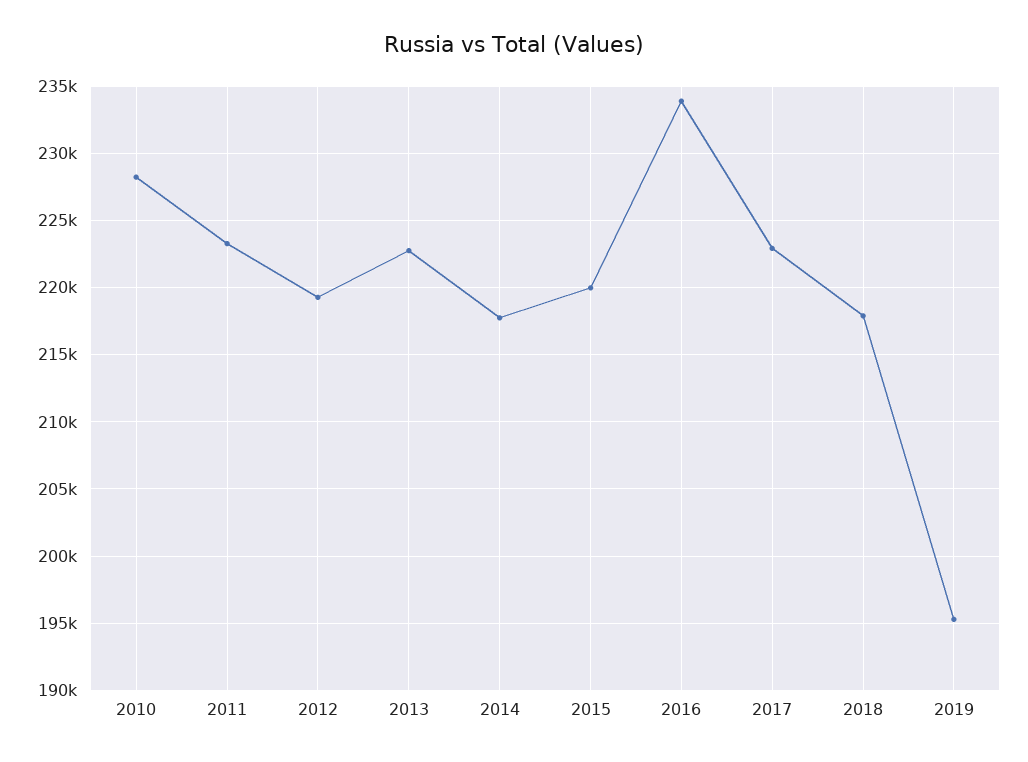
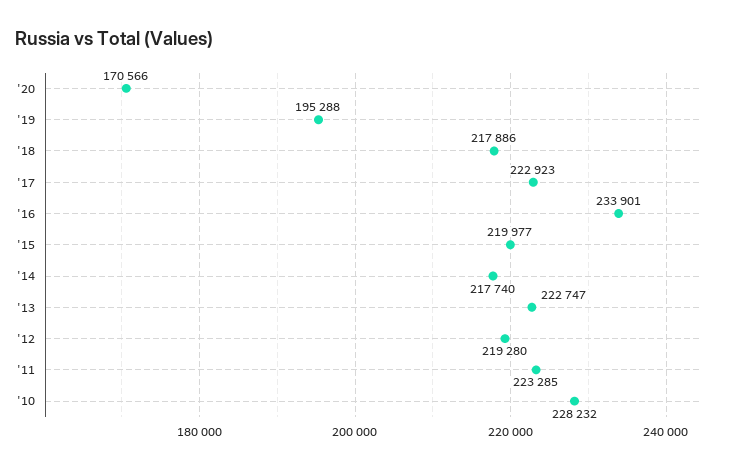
'20: none -> 170566

